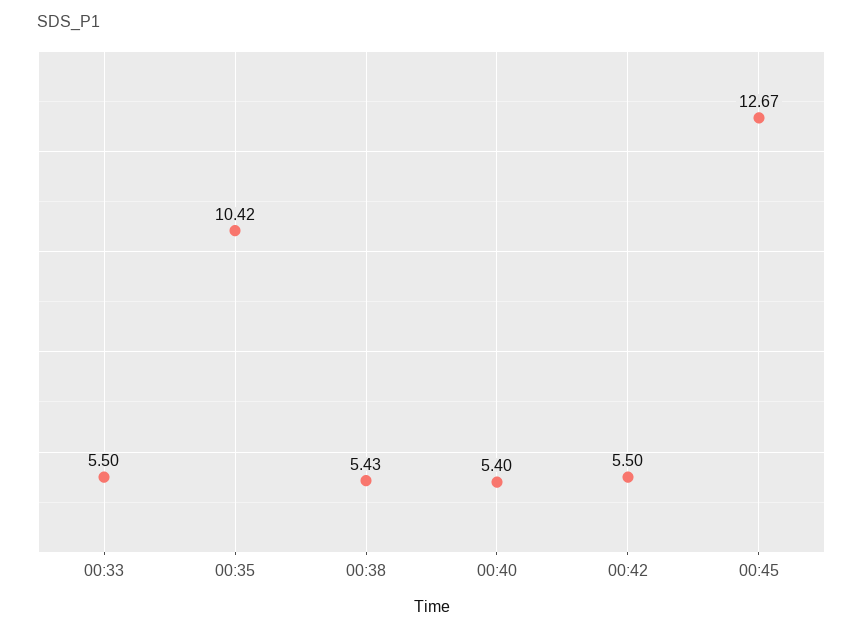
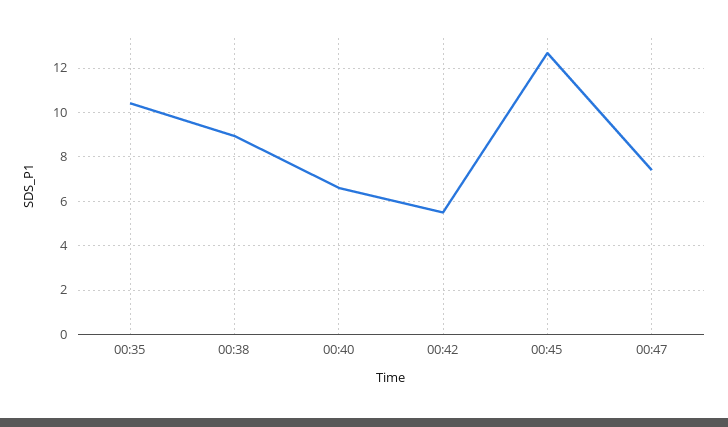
00:33: 5.5 -> none
00:38: 5.43 -> 9
00:40: 5.4 -> 6.5
00:47: none -> 7.5

